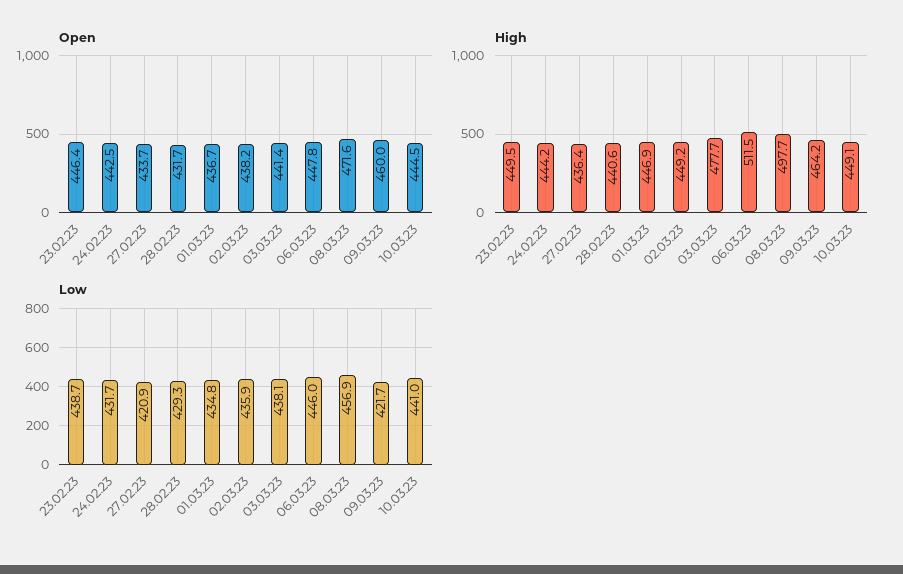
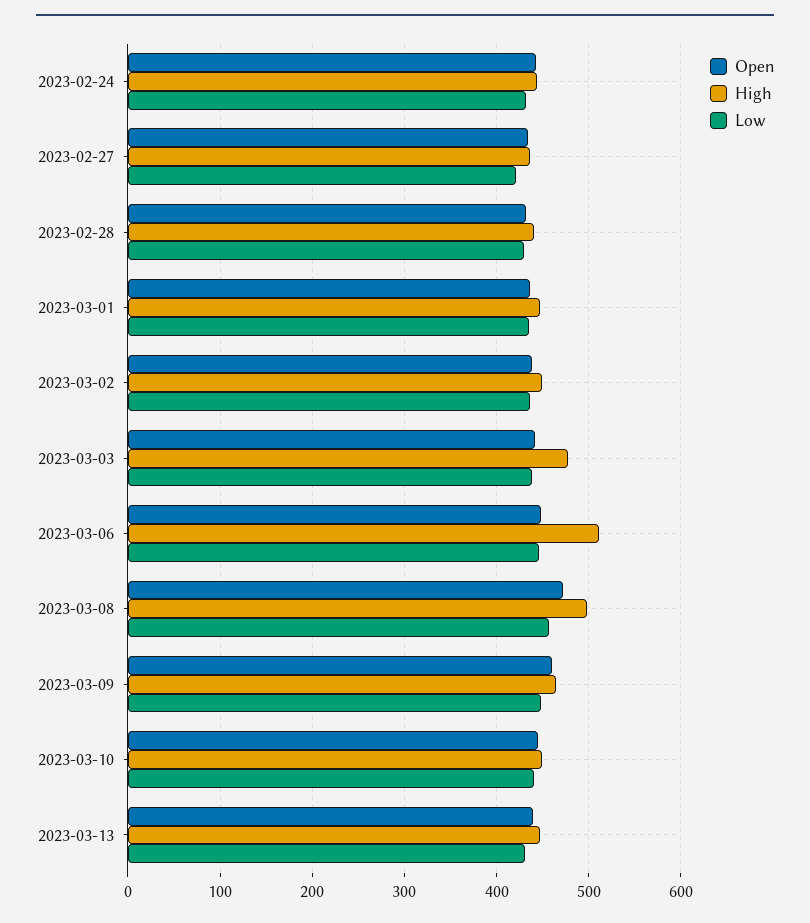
Open, 23.02.23: 446.4 -> none
High, 23.02.23: 449.5 -> none
Low, 23.02.23: 438.7 -> none
Low, 09.03.23: 421.7 -> 450
Open, 2023-03-13: none -> 440
High, 2023-03-13: none -> 450
Low, 2023-03-13: none -> 430

